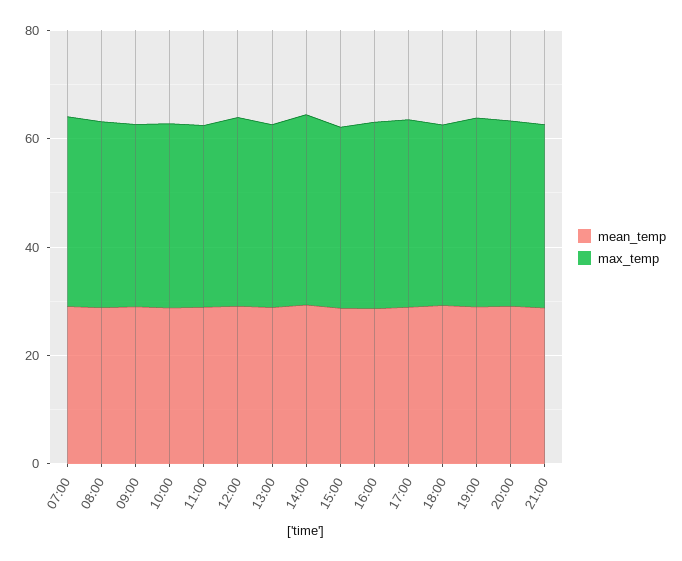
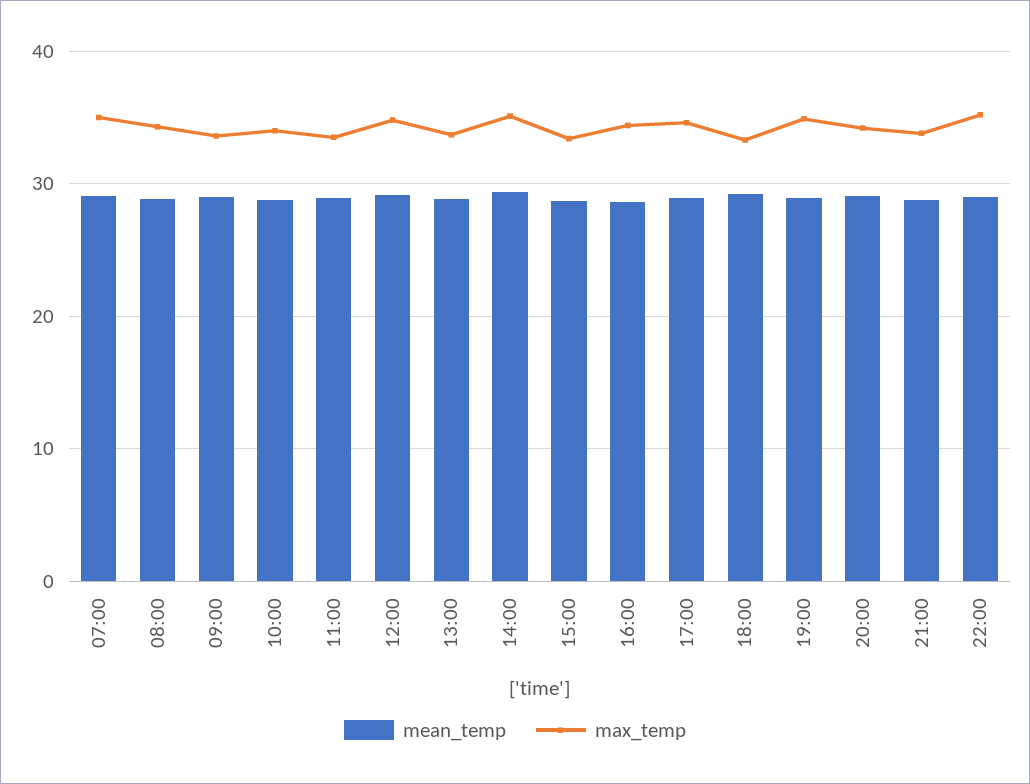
mean_temp, 22:00: none -> 29
max_temp, 22:00: none -> 35

